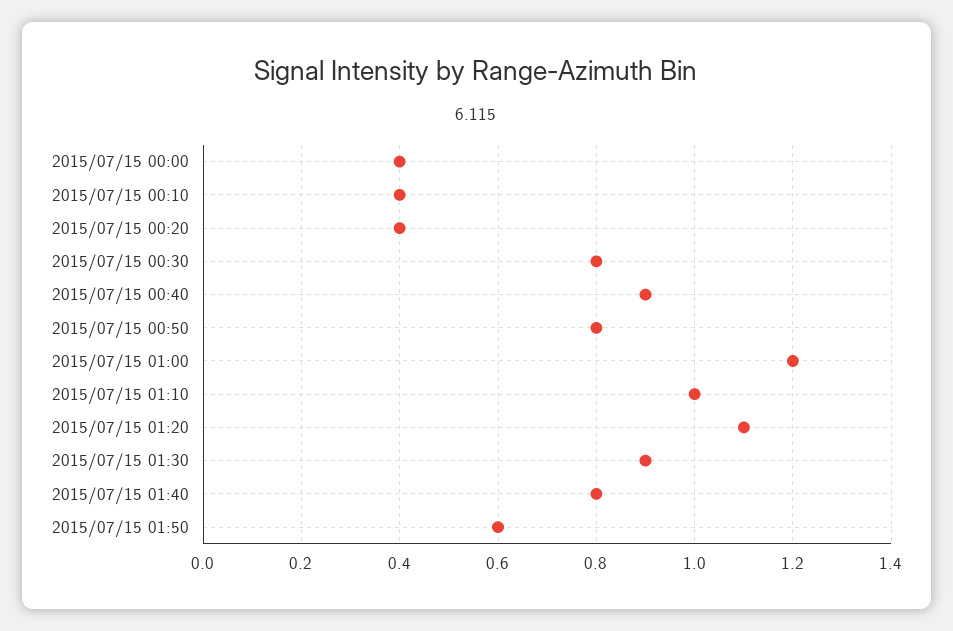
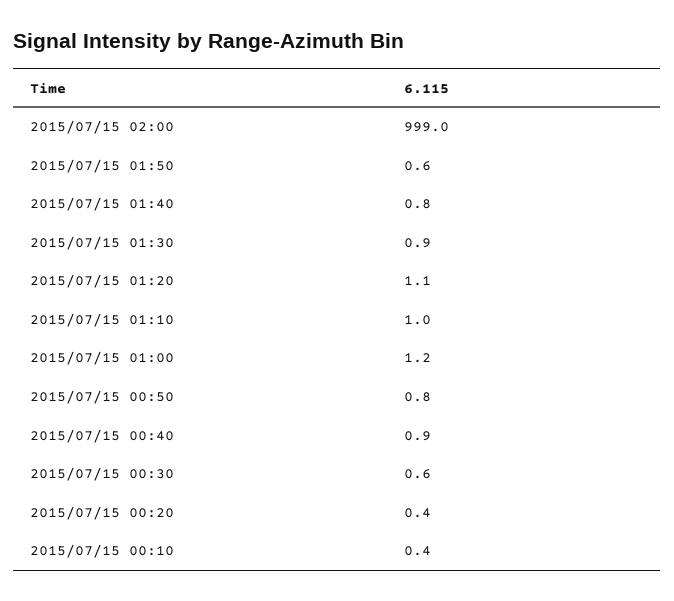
2015/07/15 00:00: 0.4 -> none
2015/07/15 00:30: 0.8 -> 0.6
2015/07/15 02:00: none -> 999

